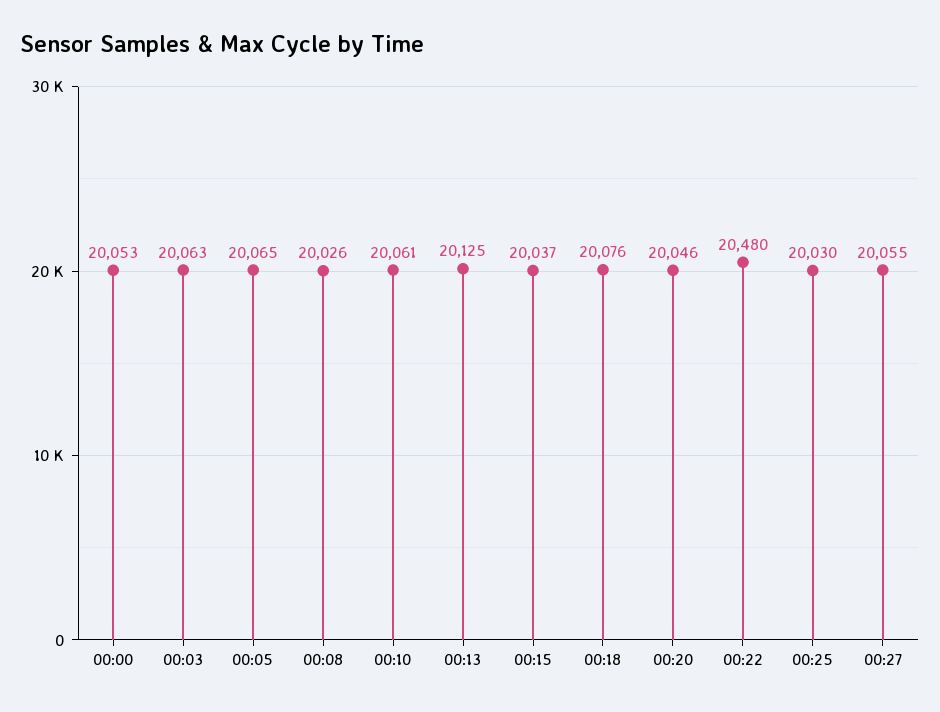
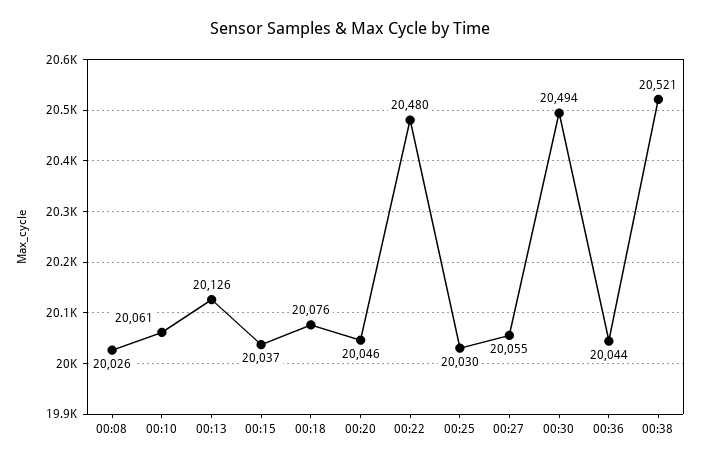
00:00: 20053 -> none
00:03: 20063 -> none
00:05: 20065 -> none
00:13: 20125 -> 20126
00:30: none -> 20494
00:36: none -> 20044
00:38: none -> 20521

